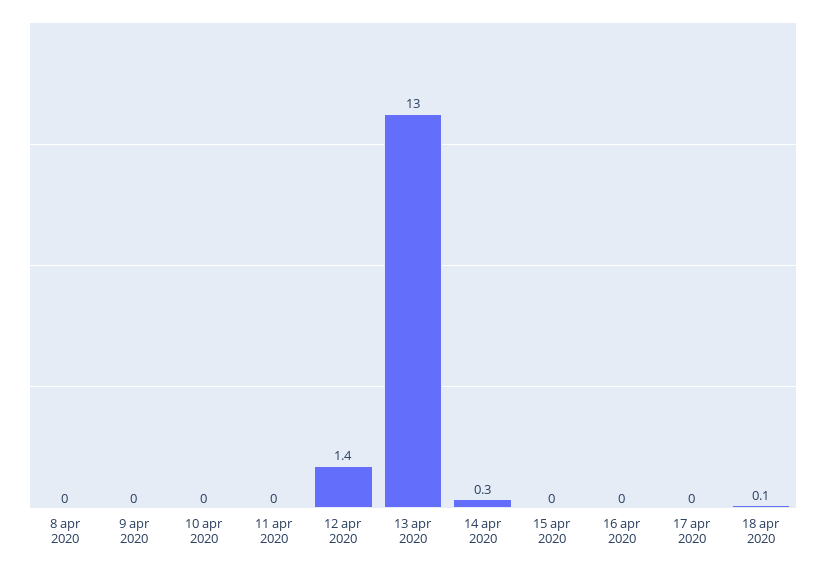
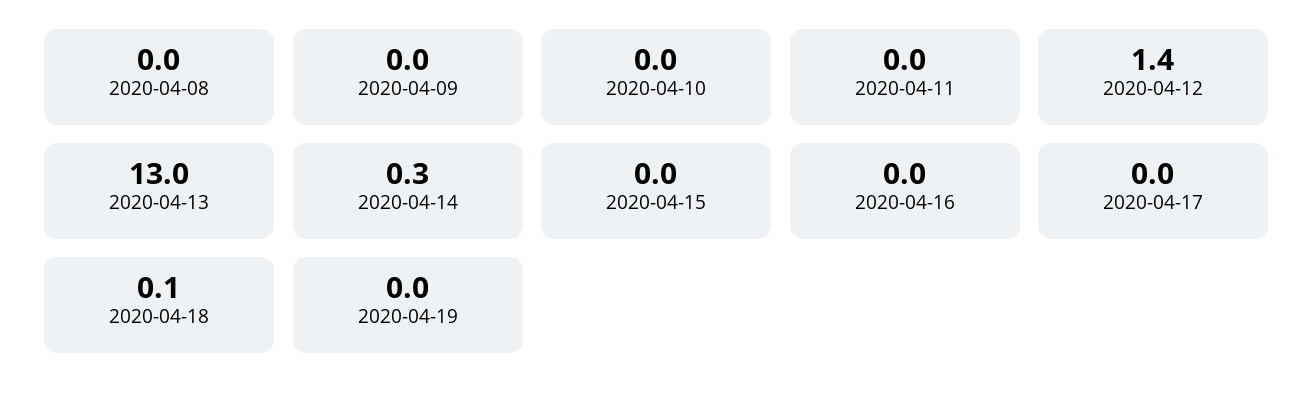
2020-04-19: none -> 0

